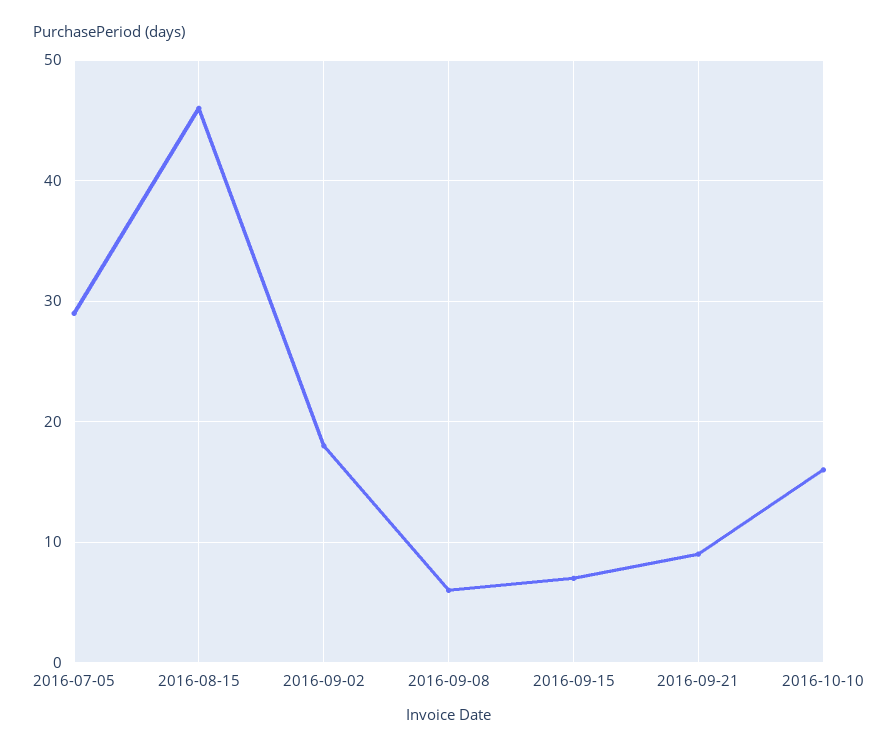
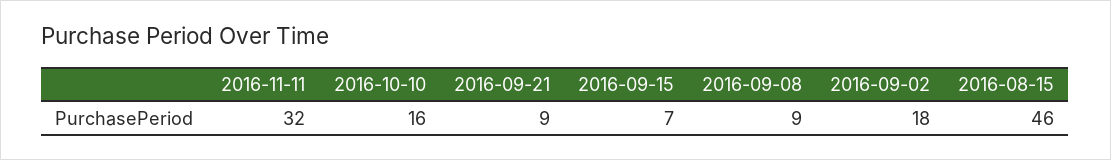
2016-07-05: 29 -> none
2016-09-08: 6 -> 9
2016-11-11: none -> 32

